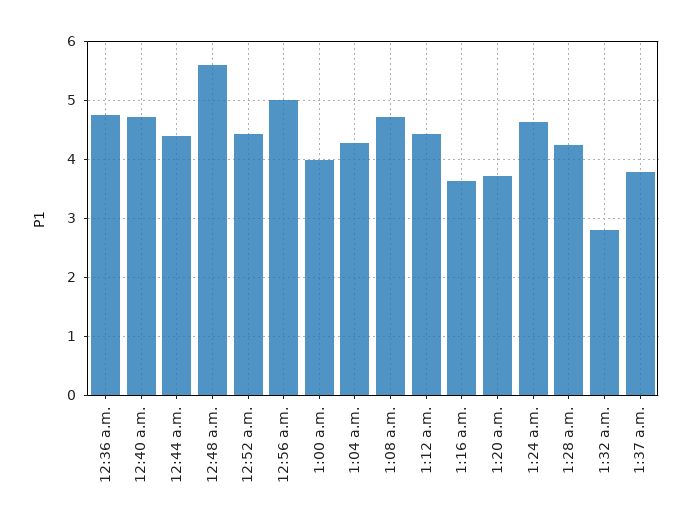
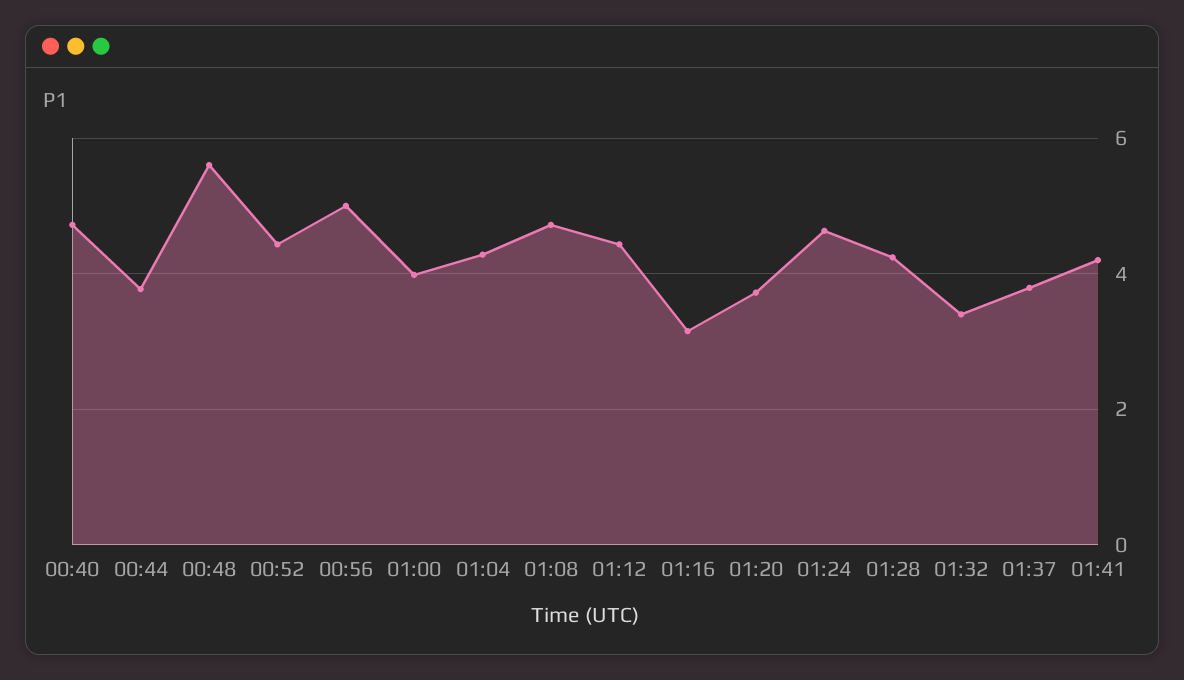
12:36 a.m.: 4.8 -> none
12:44 a.m.: 4.4 -> 3.8
1:16 a.m.: 3.6 -> 3.2
1:32 a.m.: 2.8 -> 3.4
01:41: none -> 4.2

